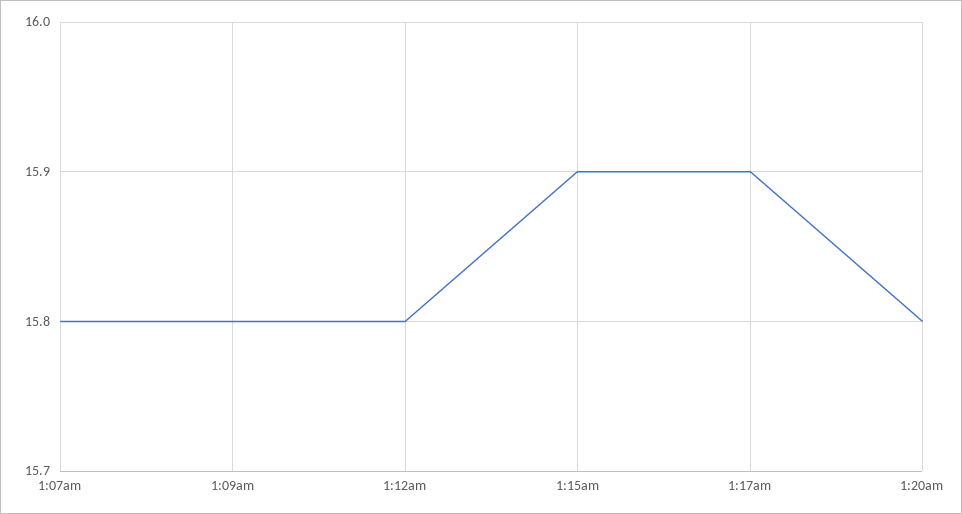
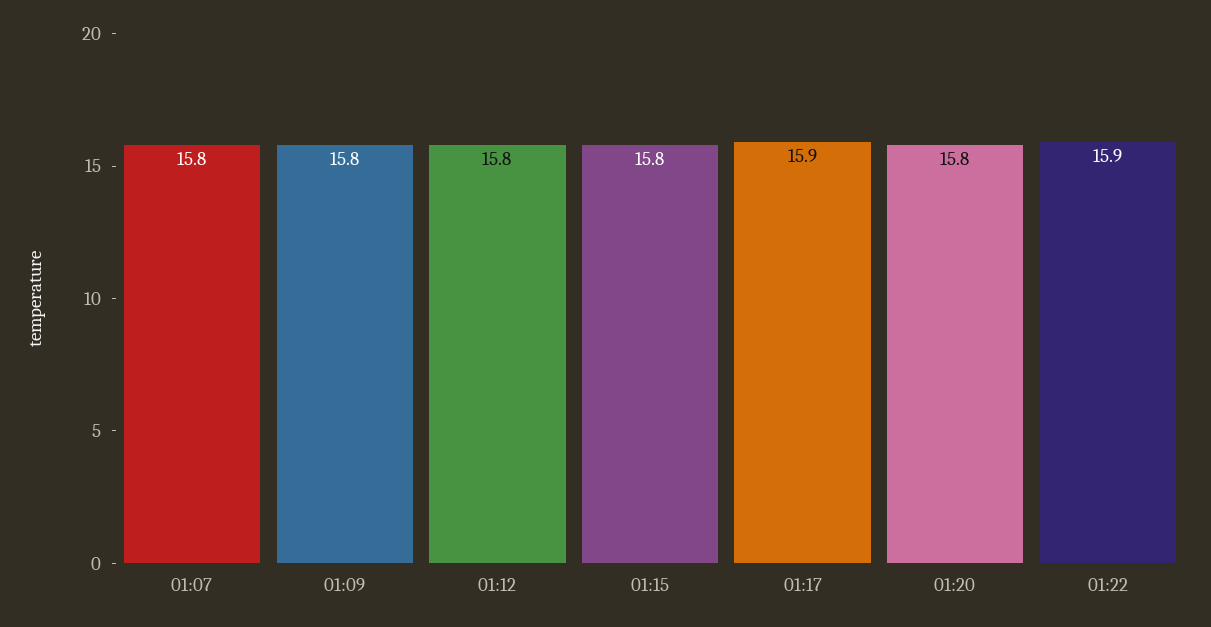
1:15am: 15.9 -> 15.8
01:22: none -> 15.9

